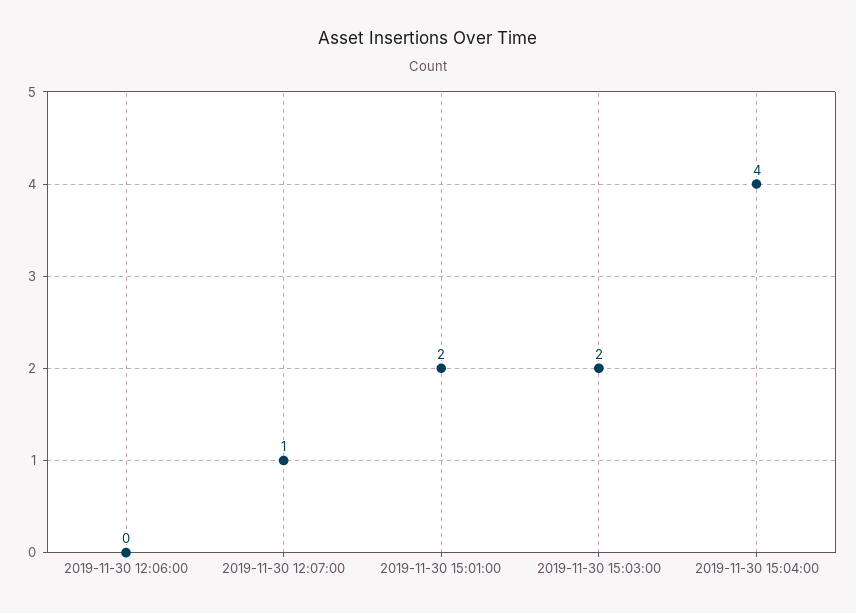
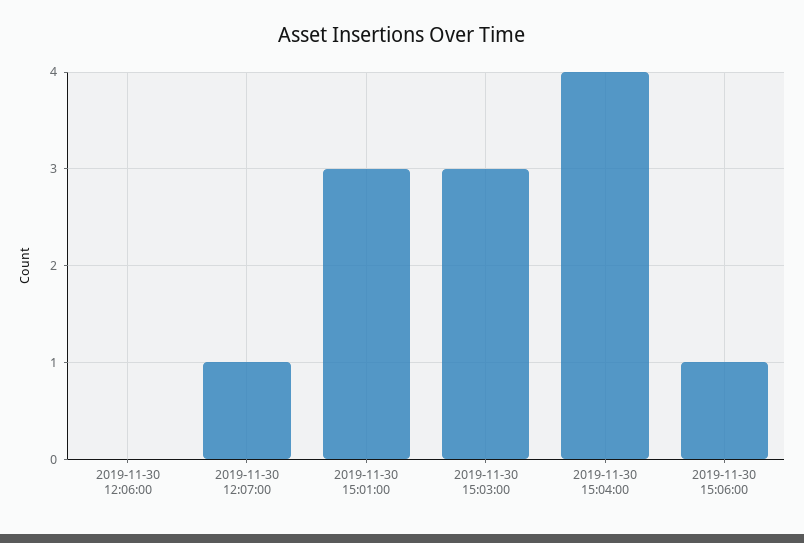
2019-11-30 15:01:00: 2 -> 3
2019-11-30 15:03:00: 2 -> 3
2019-11-30 15:06:00: none -> 1

